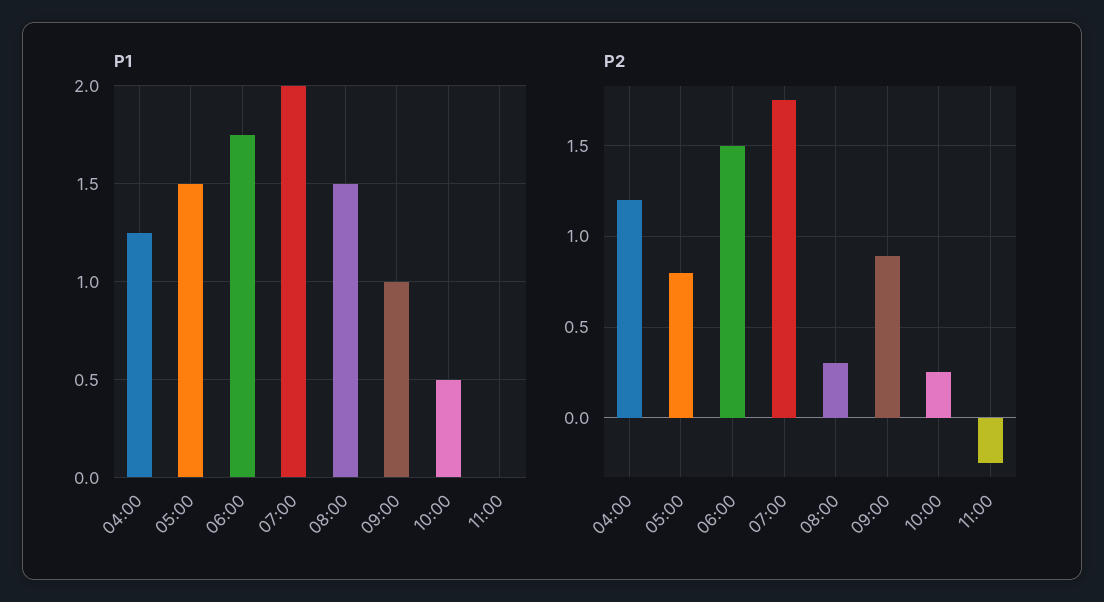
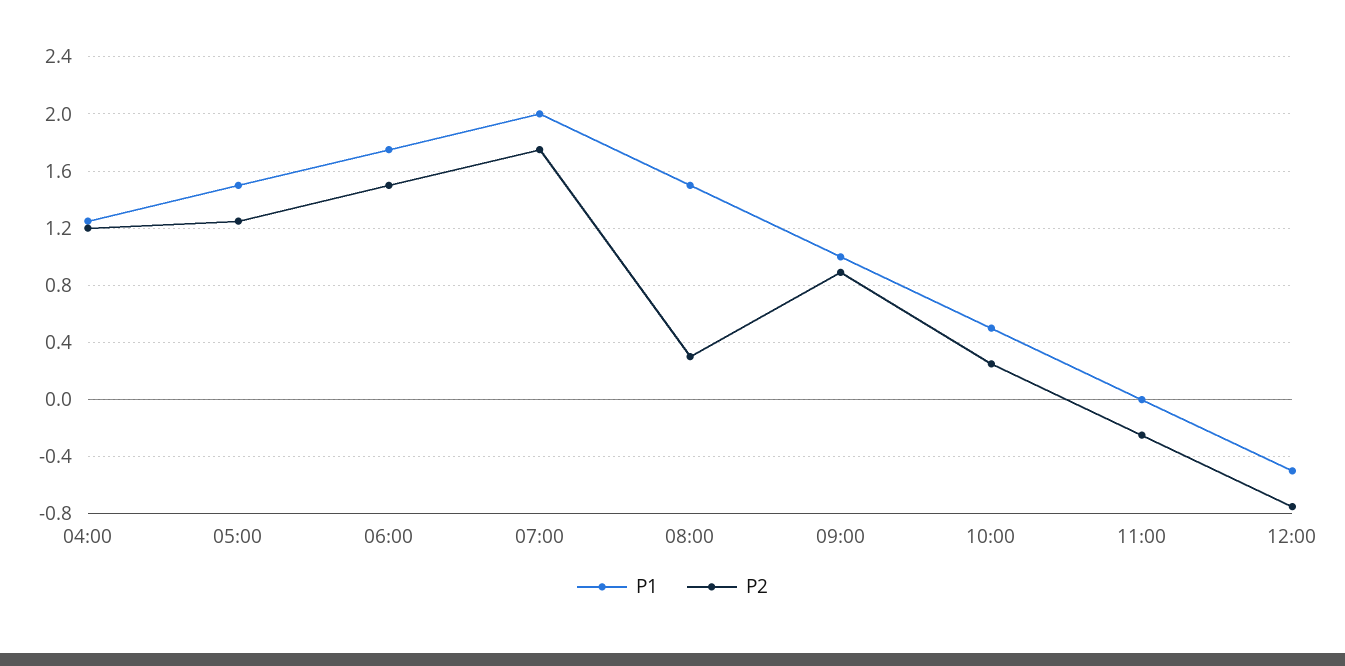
P2, 05:00: 0.8 -> 1.25
P1, 12:00: none -> -0.5
P2, 12:00: none -> -0.75

